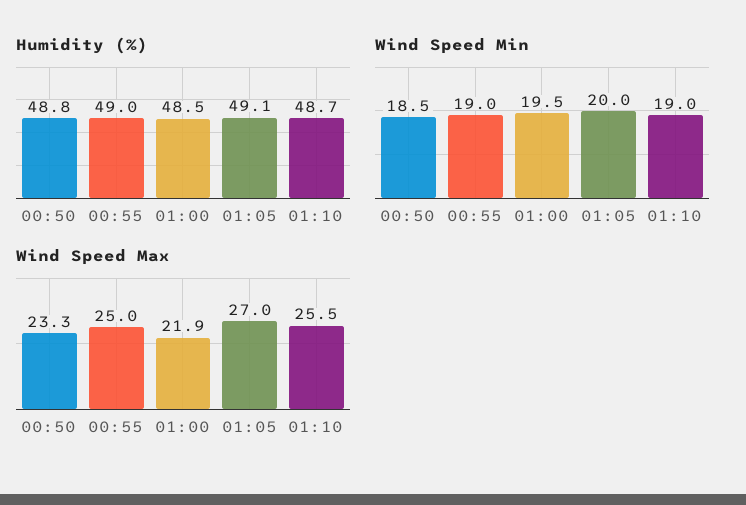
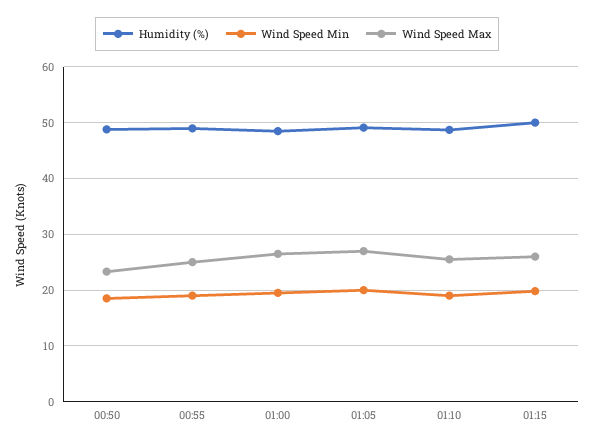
Wind Speed Max, 01:00: 21.9 -> 26
Humidity (%), 01:15: none -> 50
Wind Speed Min, 01:15: none -> 20
Wind Speed Max, 01:15: none -> 26

